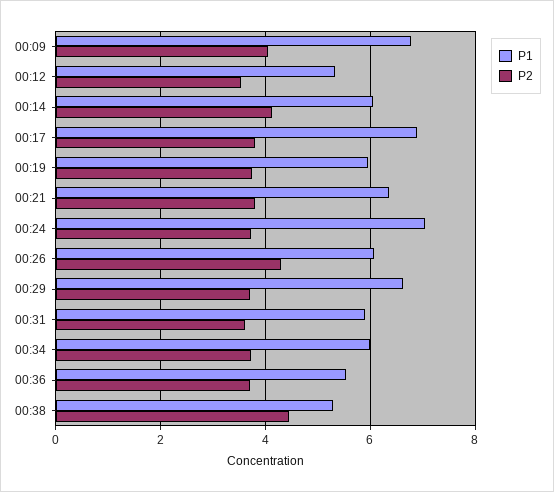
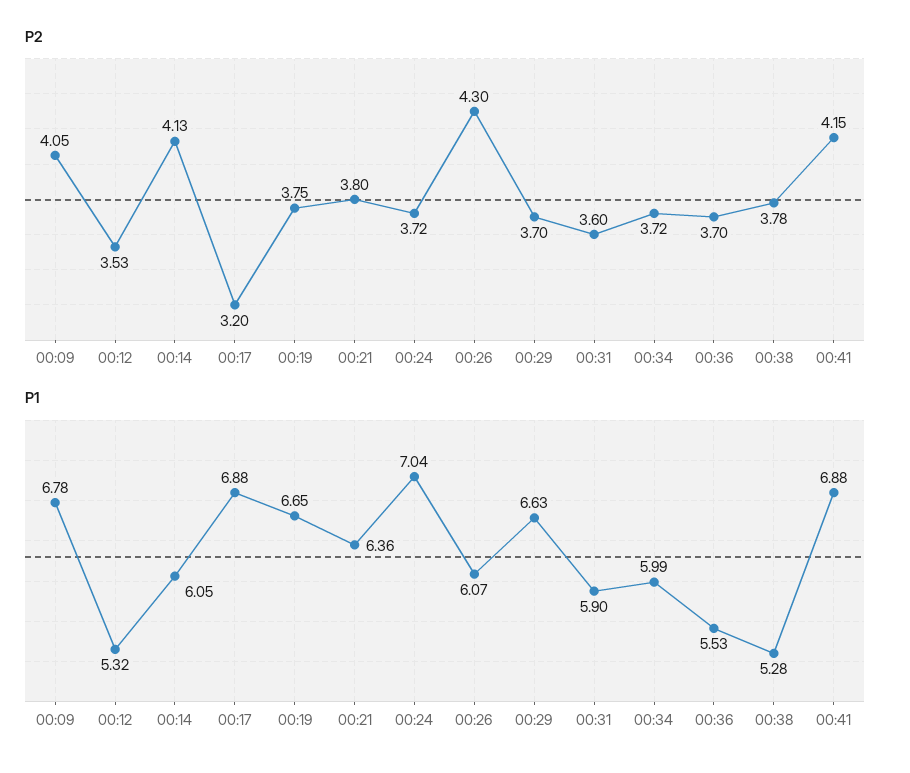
P2, 00:17: 3.8 -> 3.2
P1, 00:19: 6 -> 6.65
P2, 00:38: 4.4 -> 3.78
P2, 00:41: none -> 4.15
P1, 00:41: none -> 6.88

